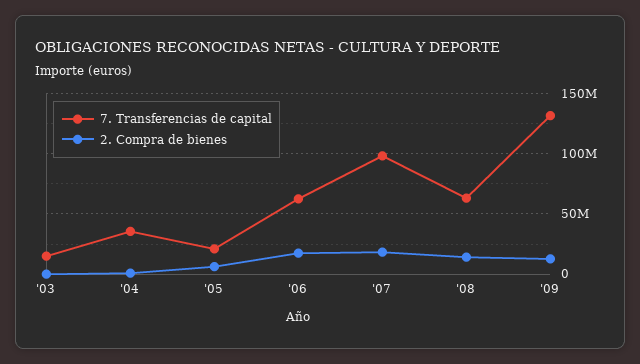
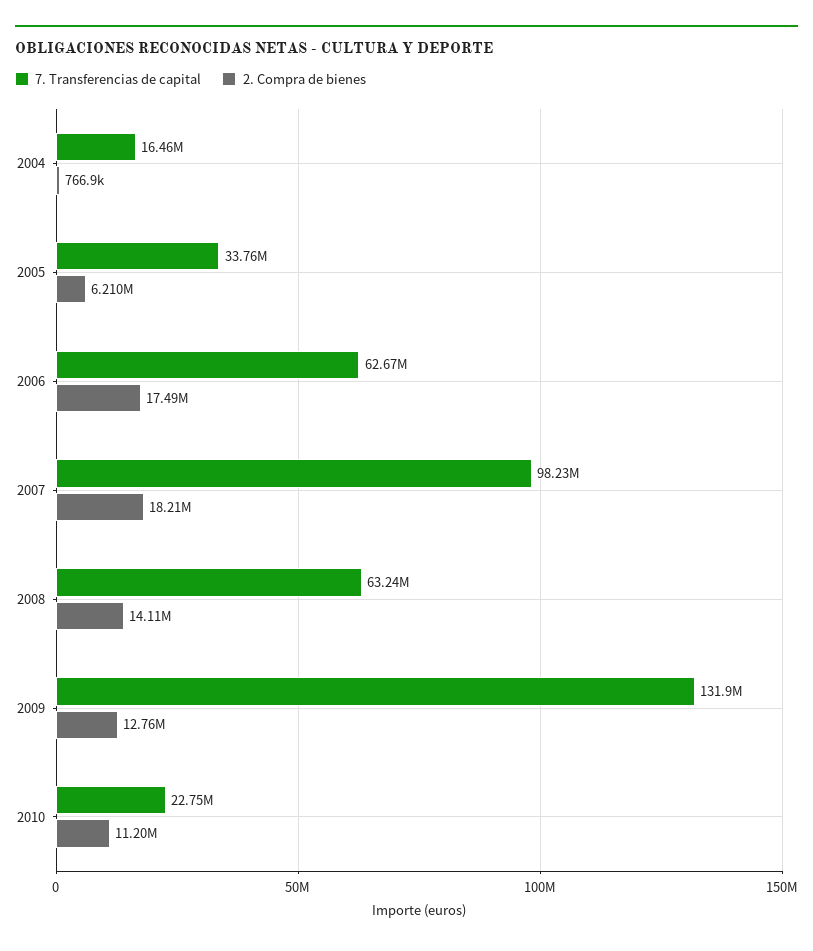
7. Transferencias de capital, '03: 15000000 -> none
2. Compra de bienes, '03: 0 -> none
7. Transferencias de capital, '04: 35000000 -> 16460000
7. Transferencias de capital, '05: 20000000 -> 33760000
7. Transferencias de capital, 2010: none -> 22750000
2. Compra de bienes, 2010: none -> 11200000

